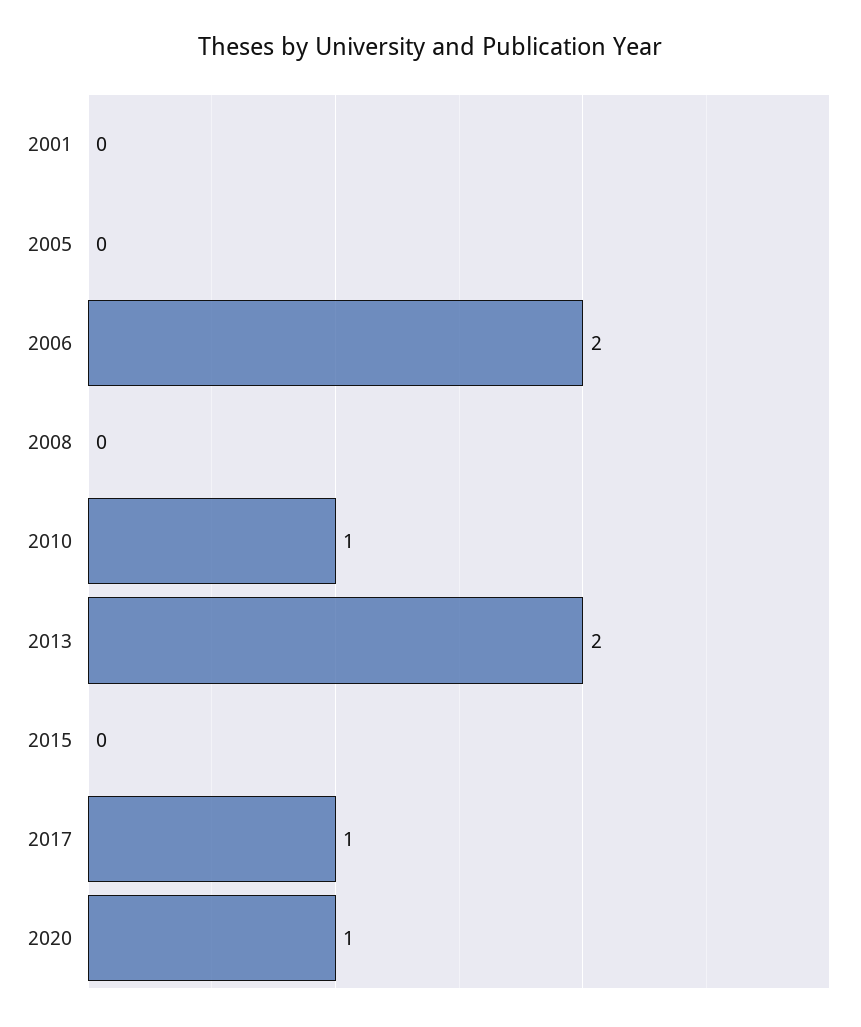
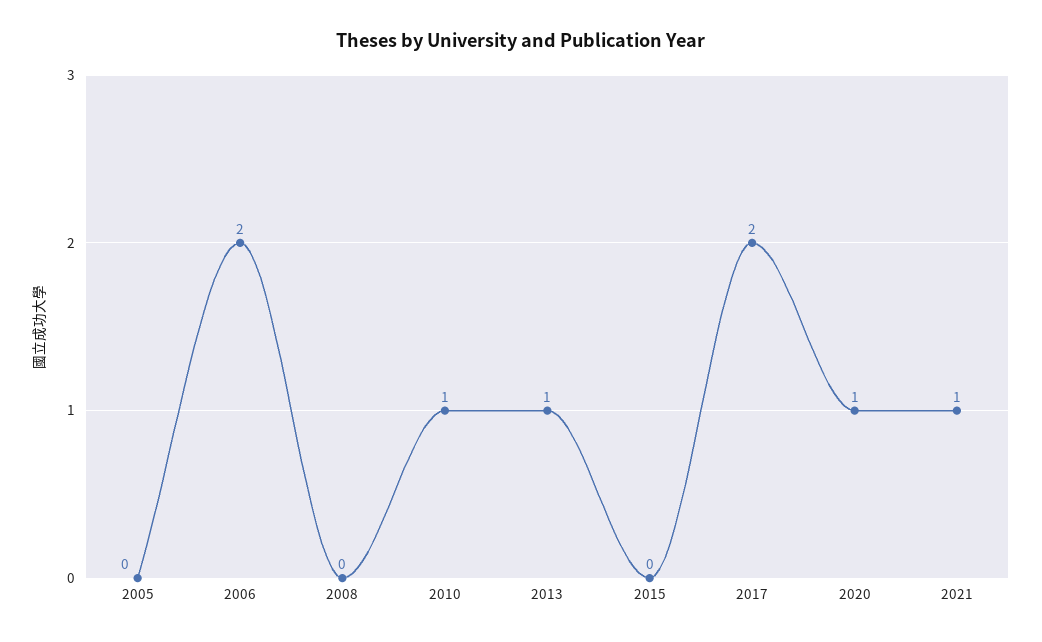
2001: 0 -> none
2013: 2 -> 1
2017: 1 -> 2
2021: none -> 1

